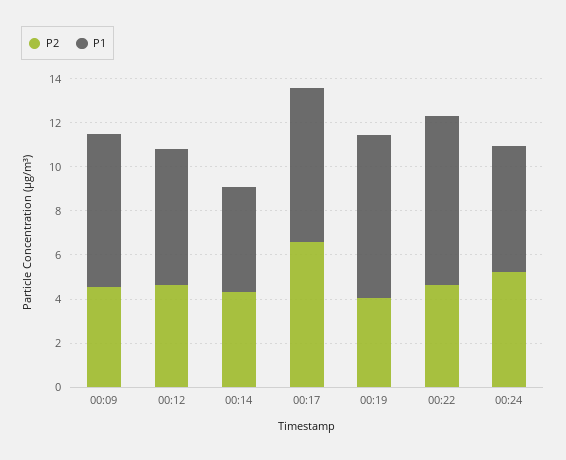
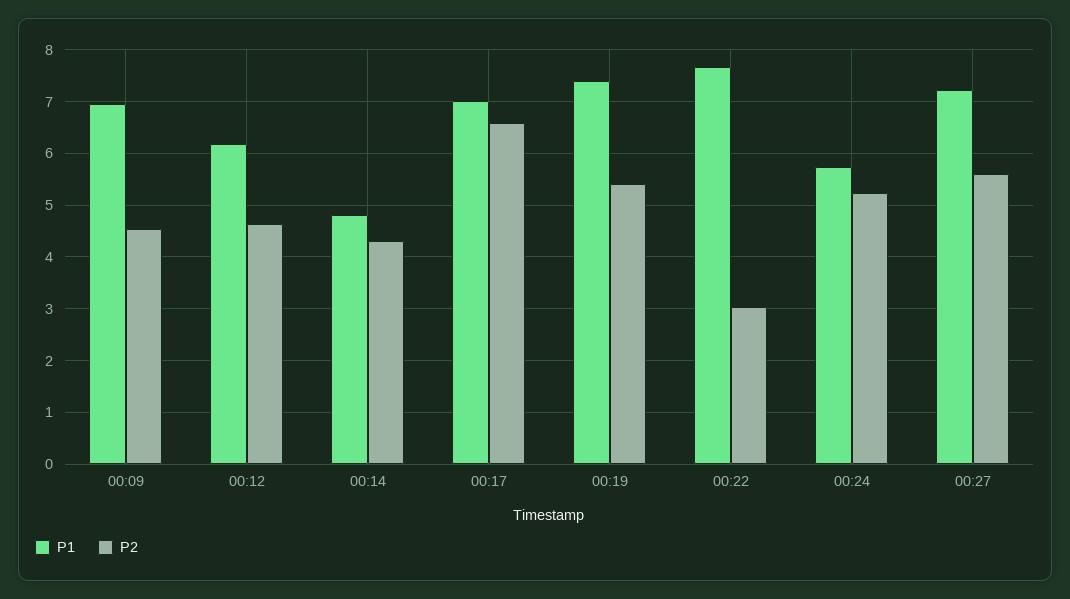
P2, 00:19: 4 -> 5.4
P2, 00:22: 4.5 -> 3
P1, 00:27: none -> 7.2
P2, 00:27: none -> 5.6

